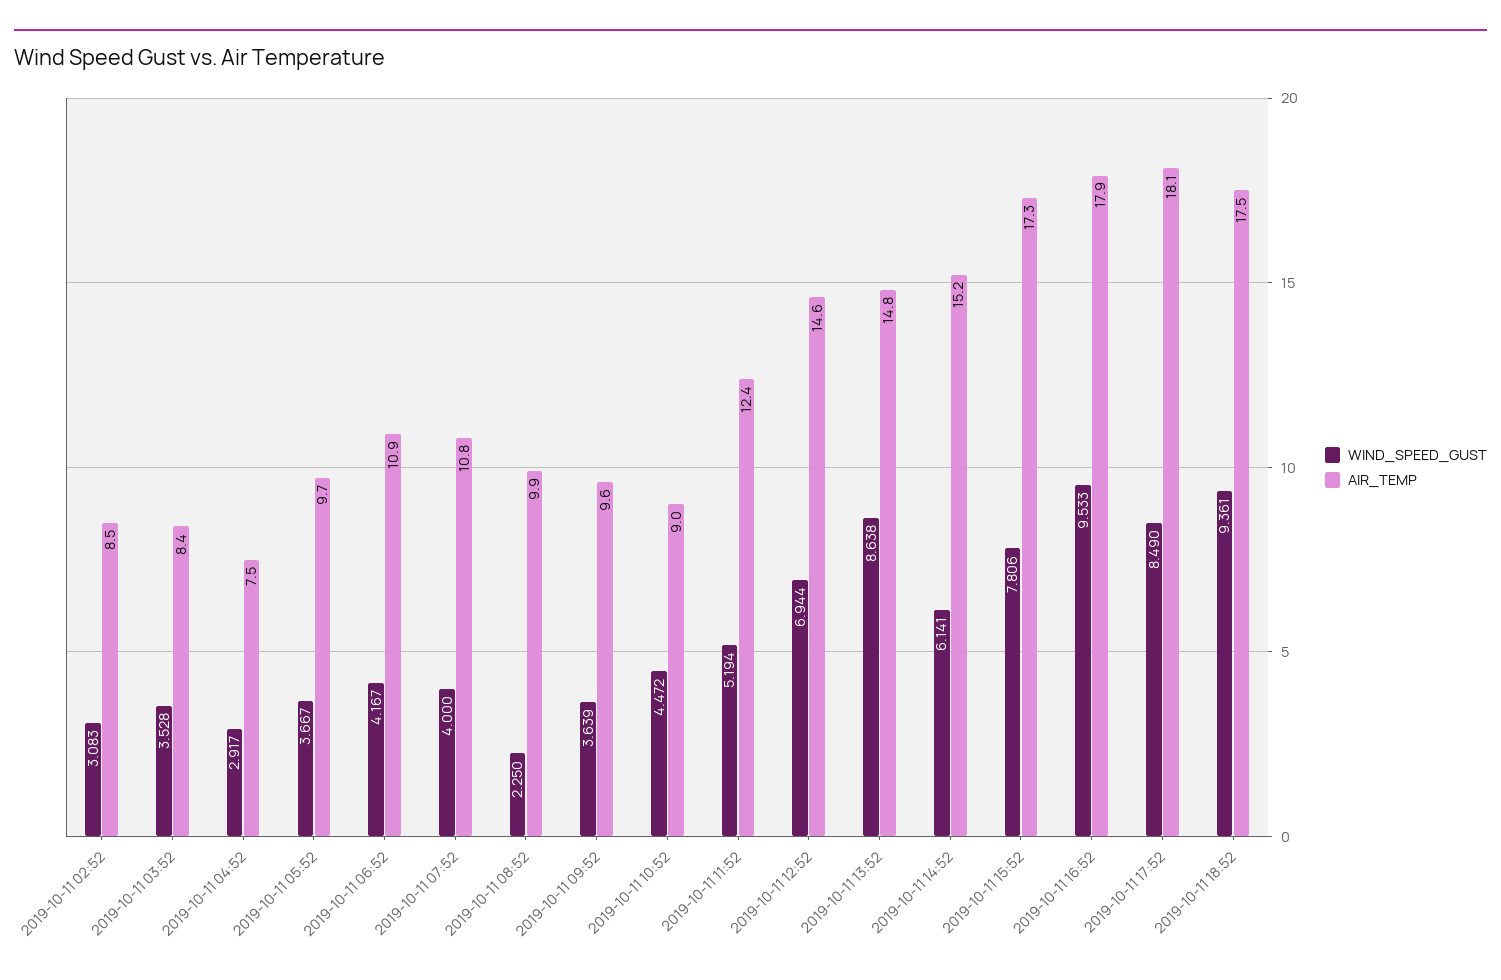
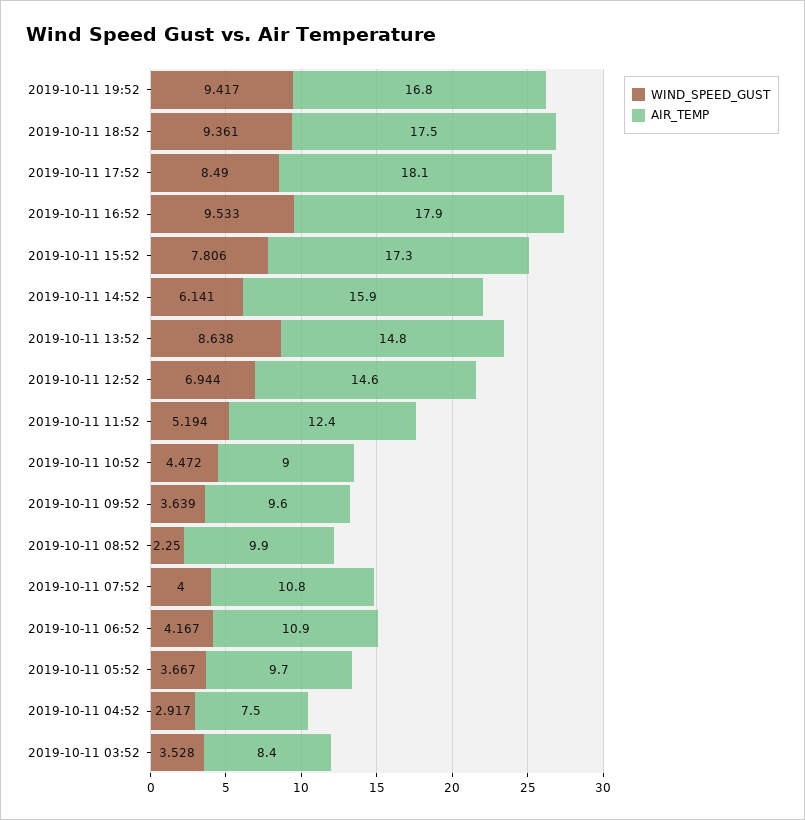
WIND_SPEED_GUST, 2019-10-11 02:52: 3.083 -> none
AIR_TEMP, 2019-10-11 02:52: 8.5 -> none
AIR_TEMP, 2019-10-11 14:52: 15.2 -> 15.9
WIND_SPEED_GUST, 2019-10-11 19:52: none -> 9.417
AIR_TEMP, 2019-10-11 19:52: none -> 16.8

